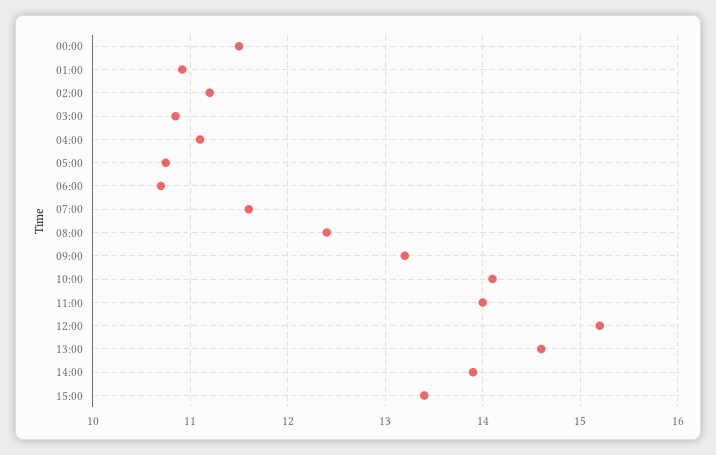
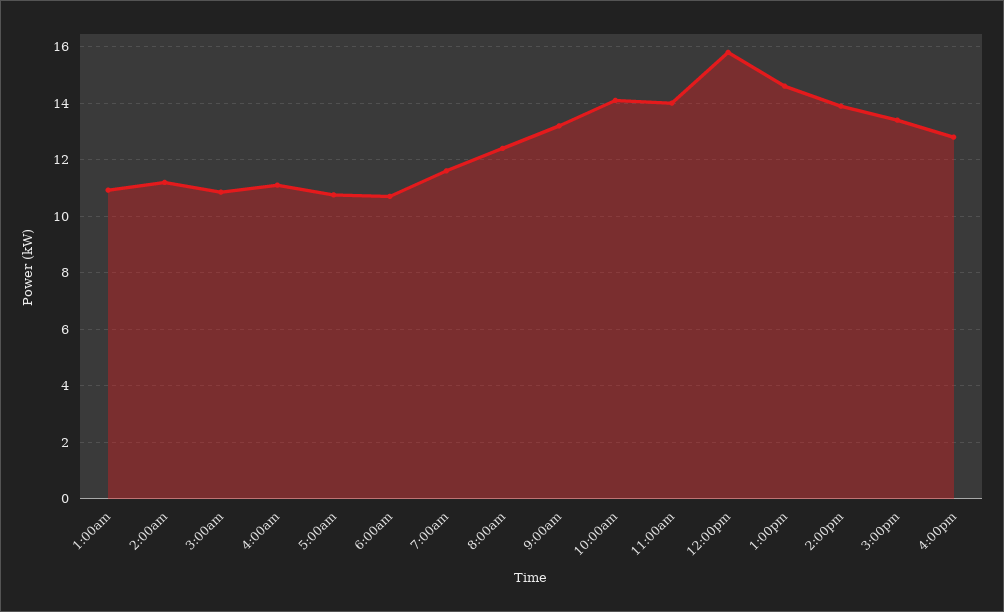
00:00: 11.5 -> none
12:00: 15.2 -> 15.75
4:00pm: none -> 12.75

